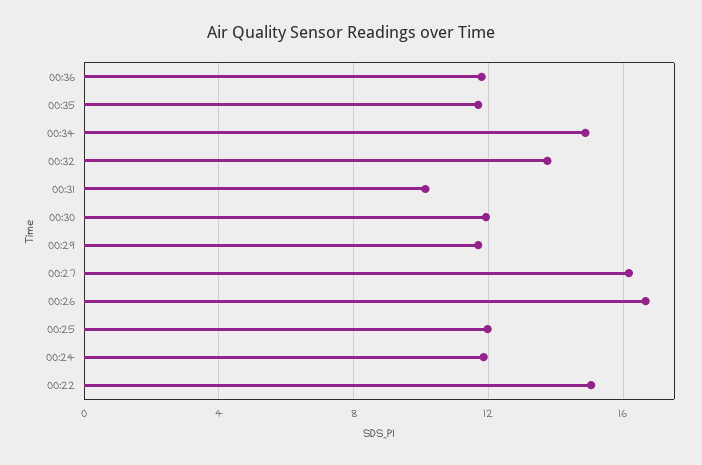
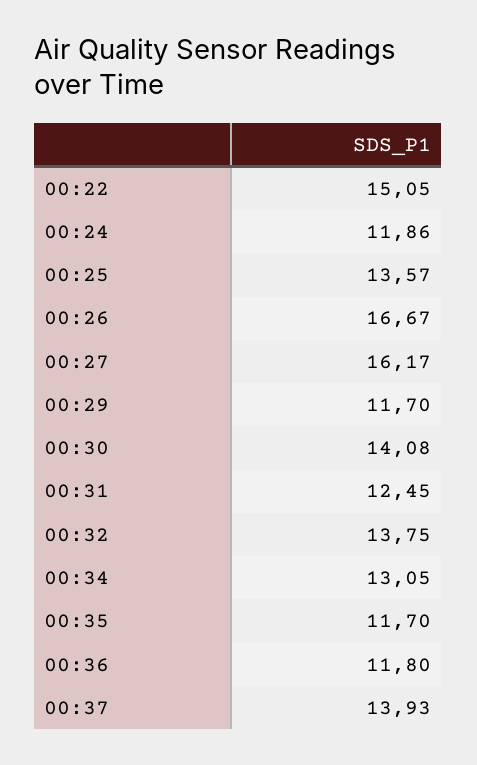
00:34: 15 -> 13.05
00:31: 10 -> 12.45
00:30: 12 -> 14.08
00:25: 12 -> 13.57
00:37: none -> 13.93

